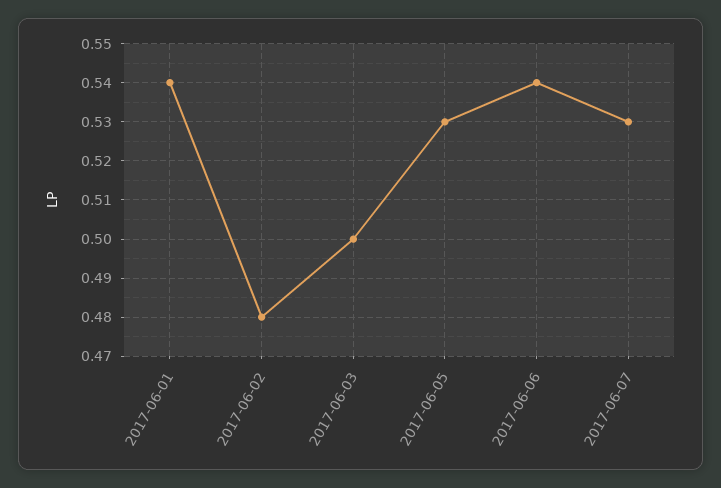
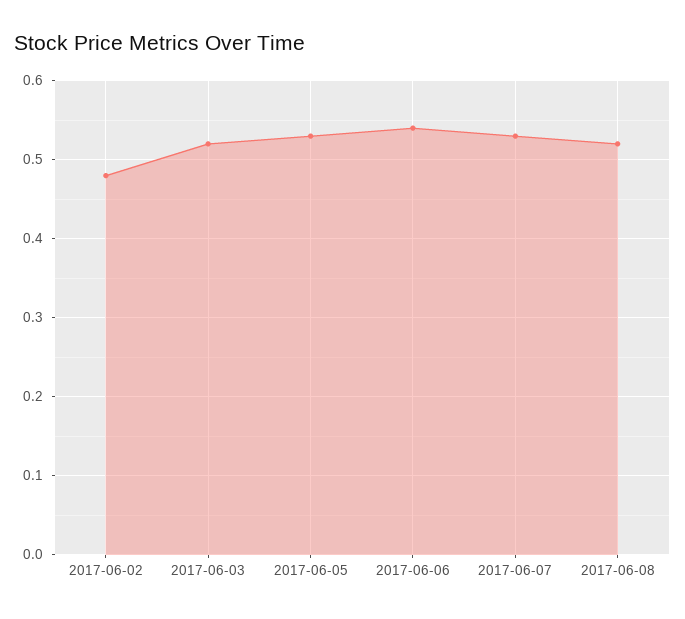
2017-06-01: 0.54 -> none
2017-06-03: 0.5 -> 0.52
2017-06-08: none -> 0.52

